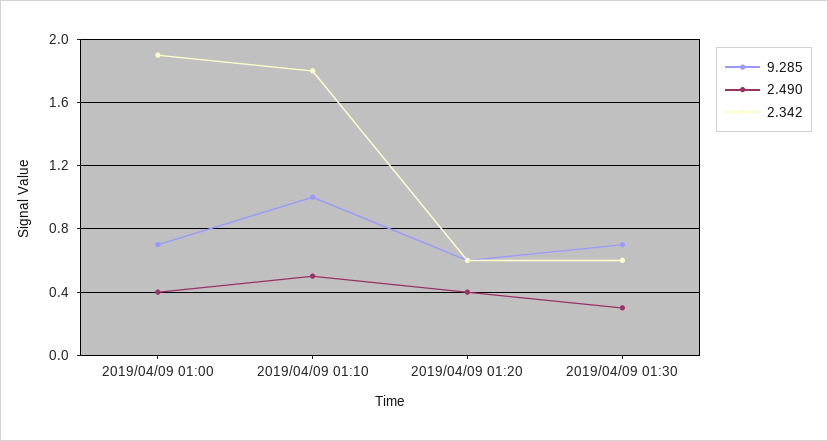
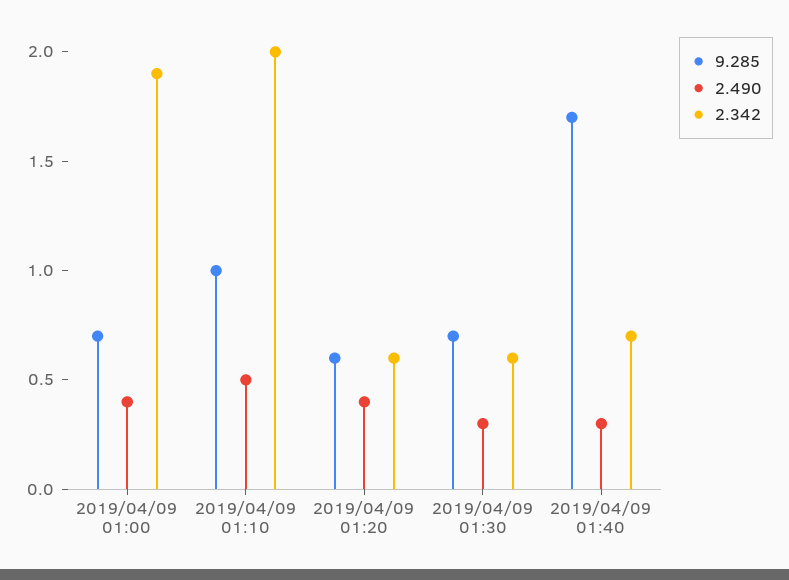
2.342, 2019/04/09 01:10: 1.8 -> 2
9.285, 2019/04/09 01:40: none -> 1.7
2.490, 2019/04/09 01:40: none -> 0.3
2.342, 2019/04/09 01:40: none -> 0.7

